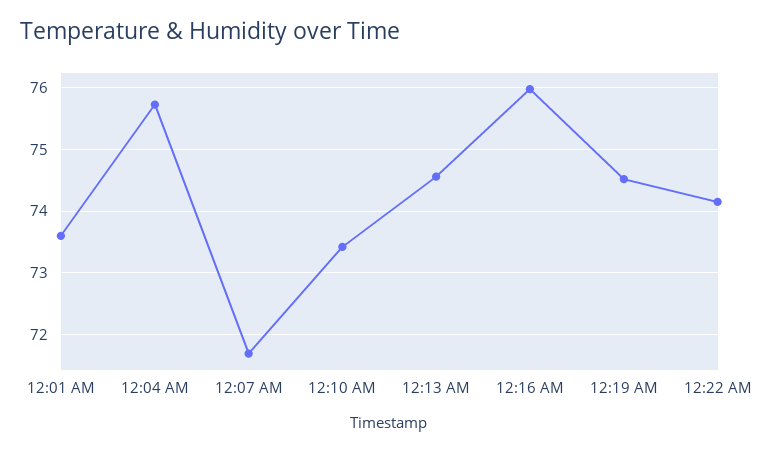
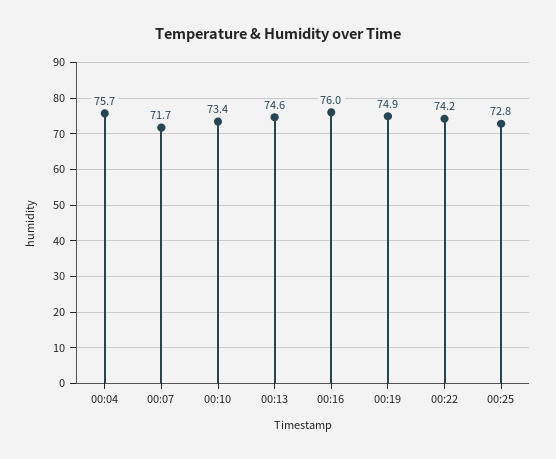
12:01 AM: 73.6 -> none
12:19 AM: 74.5 -> 74.9
00:25: none -> 72.8

